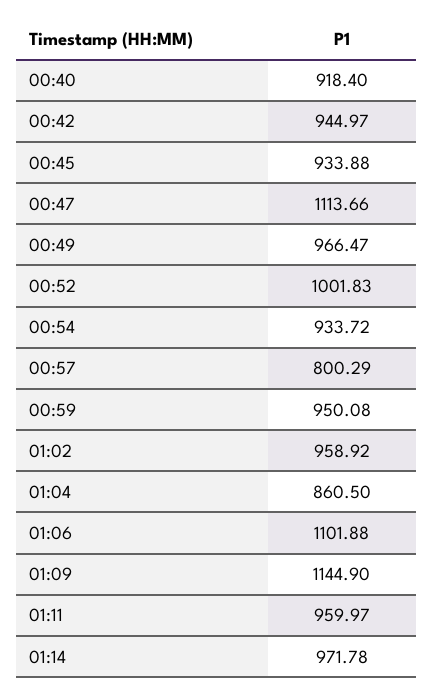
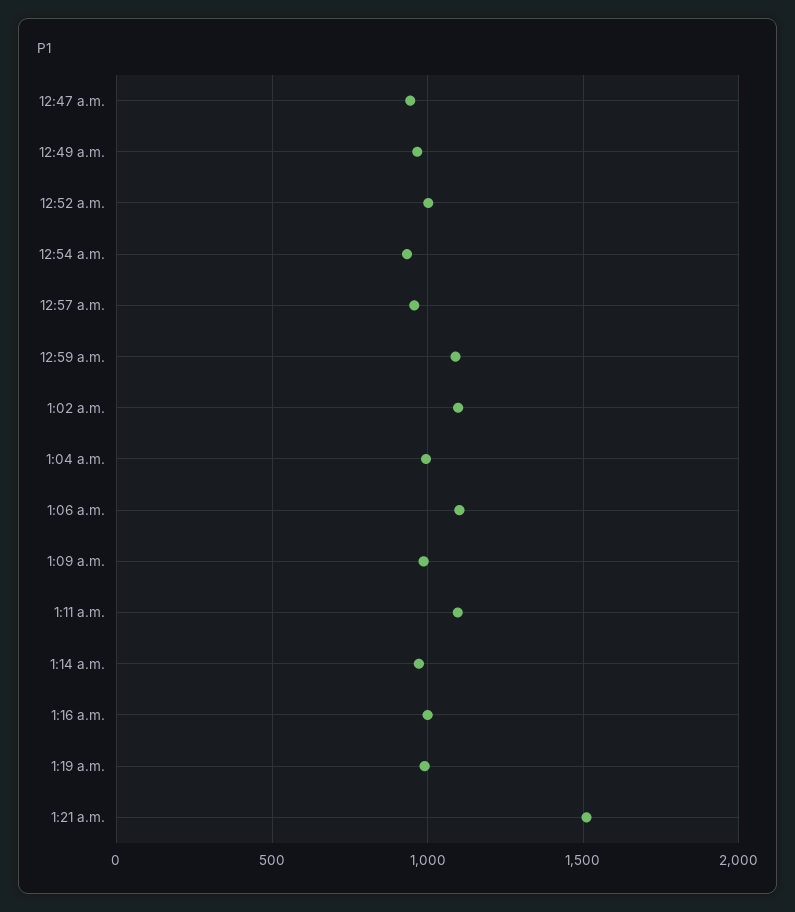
00:40: 918.4 -> none
00:42: 944.97 -> none
00:45: 933.88 -> none
00:47: 1113.66 -> 950
00:57: 800.29 -> 950
00:59: 950.08 -> 1100
01:02: 958.92 -> 1100
01:04: 860.5 -> 1000
01:09: 1144.9 -> 1000
01:11: 959.97 -> 1100
1:16 a.m.: none -> 1000
1:19 a.m.: none -> 1000
1:21 a.m.: none -> 1500

